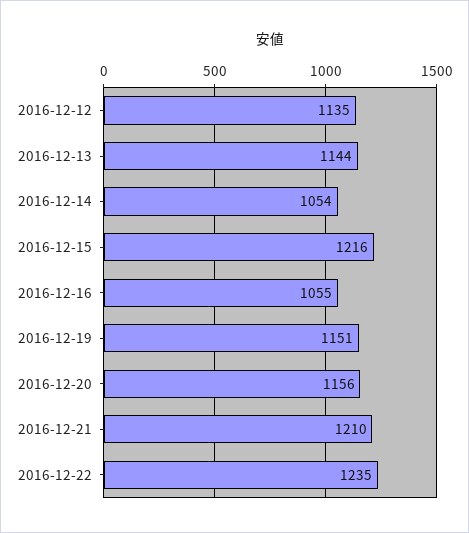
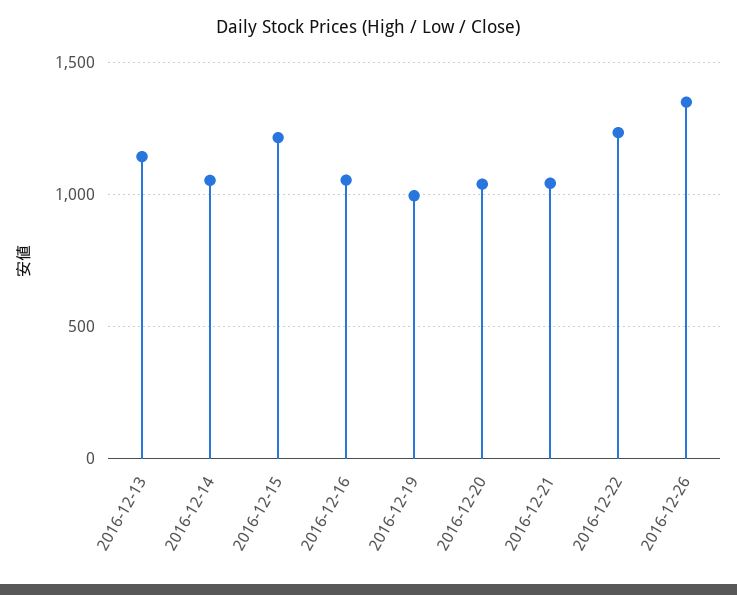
2016-12-12: 1135 -> none
2016-12-19: 1151 -> 1000
2016-12-20: 1156 -> 1050
2016-12-21: 1210 -> 1050
2016-12-26: none -> 1350

